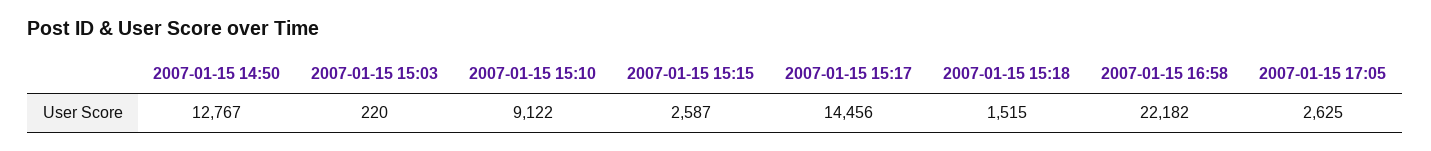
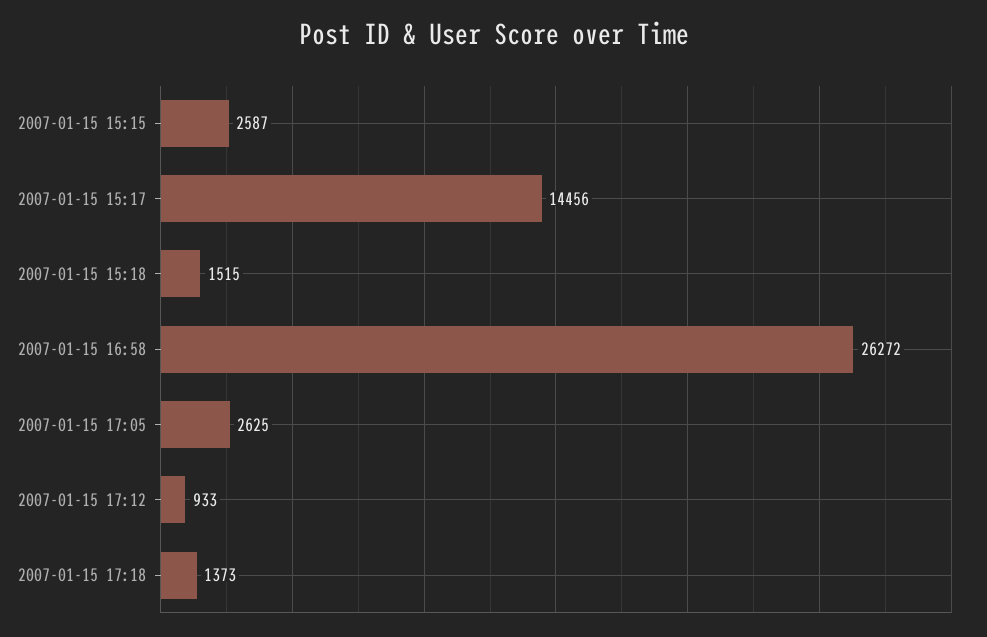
2007-01-15 14:50: 12767 -> none
2007-01-15 15:03: 220 -> none
2007-01-15 15:10: 9122 -> none
2007-01-15 16:58: 22182 -> 26272
2007-01-15 17:12: none -> 933
2007-01-15 17:18: none -> 1373

